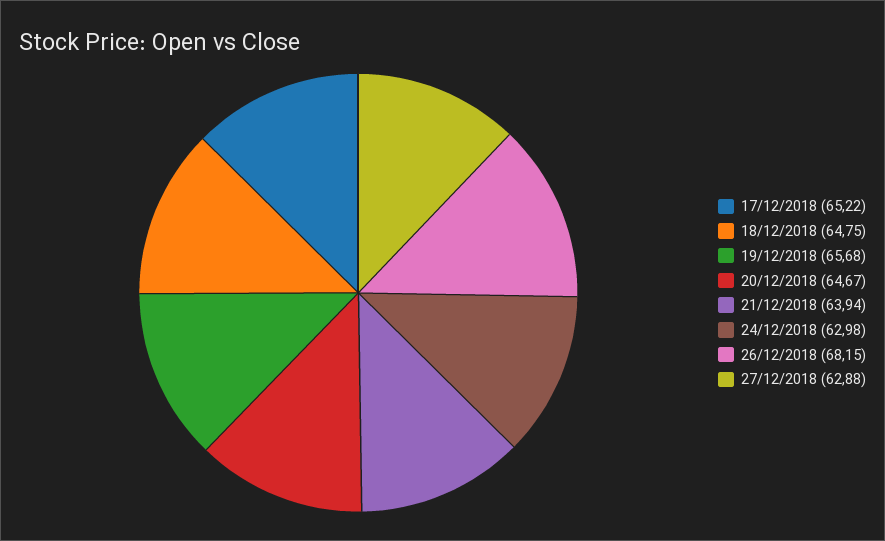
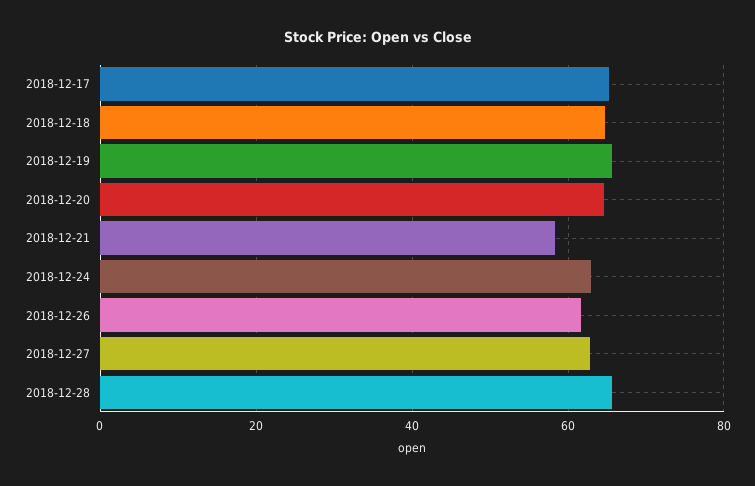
21/12/2018: 63.94 -> 58
26/12/2018: 68.15 -> 62
2018-12-28: none -> 66

